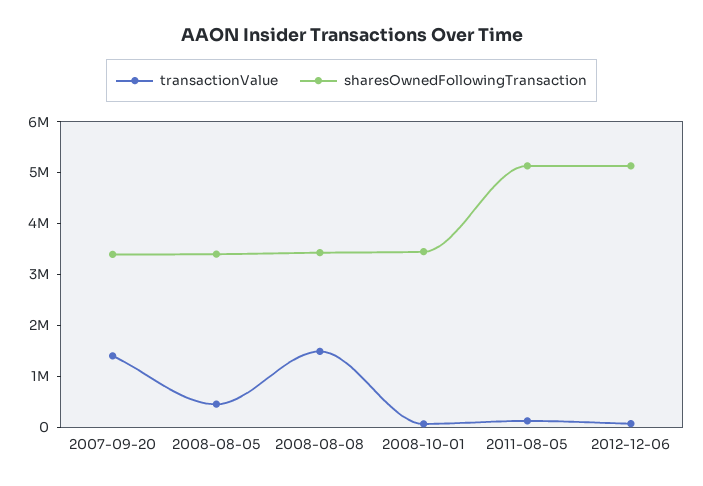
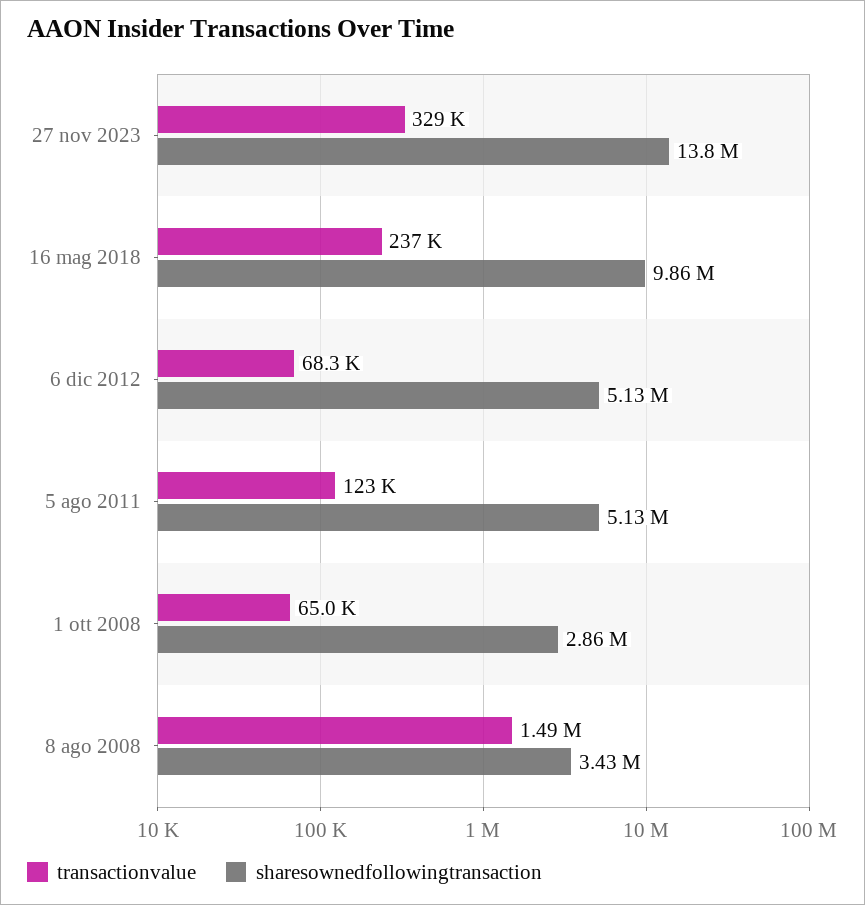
transactionValue, 2007-09-20: 1400000 -> none
sharesOwnedFollowingTransaction, 2007-09-20: 3400000 -> none
transactionValue, 2008-08-05: 400000 -> none
sharesOwnedFollowingTransaction, 2008-08-05: 3400000 -> none
sharesOwnedFollowingTransaction, 2008-10-01: 3400000 -> 2860000
transactionValue, 27 nov 2023: none -> 329000
sharesOwnedFollowingTransaction, 27 nov 2023: none -> 13800000
transactionValue, 16 mag 2018: none -> 237000
sharesOwnedFollowingTransaction, 16 mag 2018: none -> 9860000

